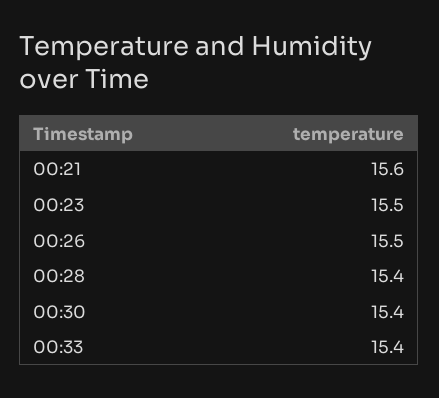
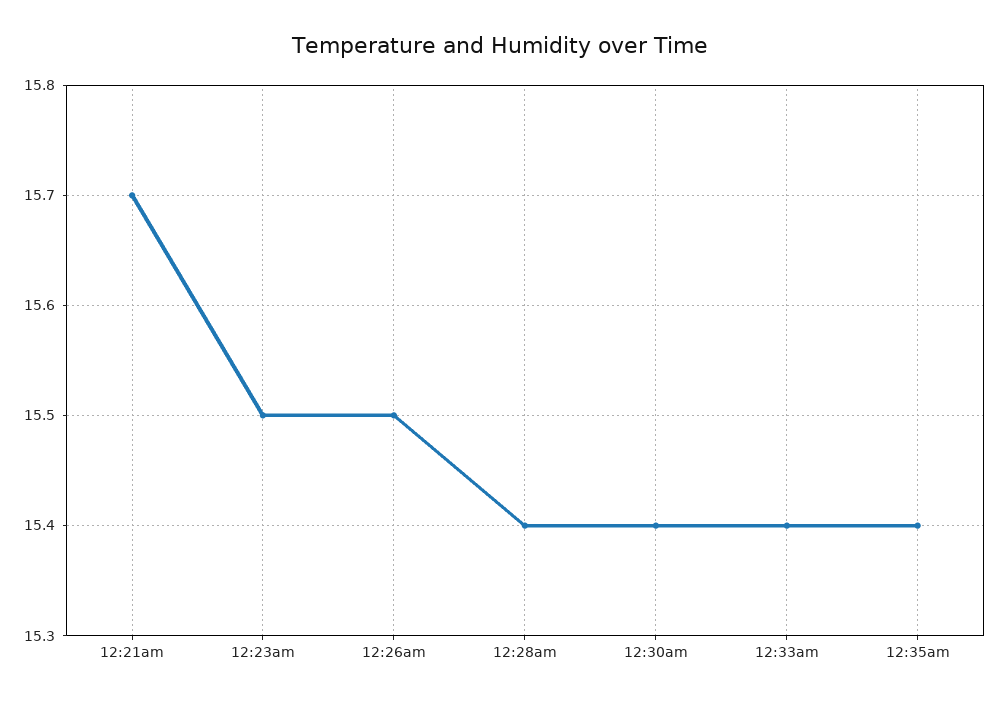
00:21: 15.6 -> 15.7
12:35am: none -> 15.4

